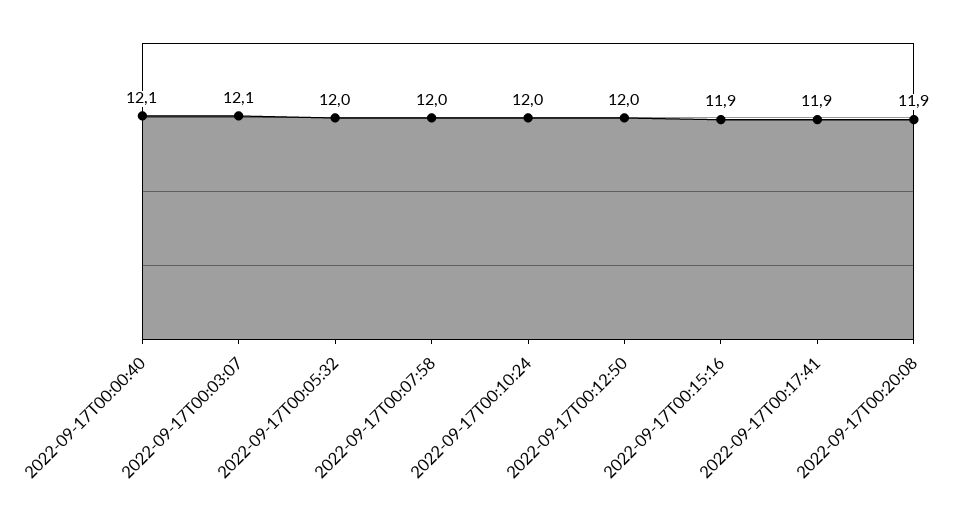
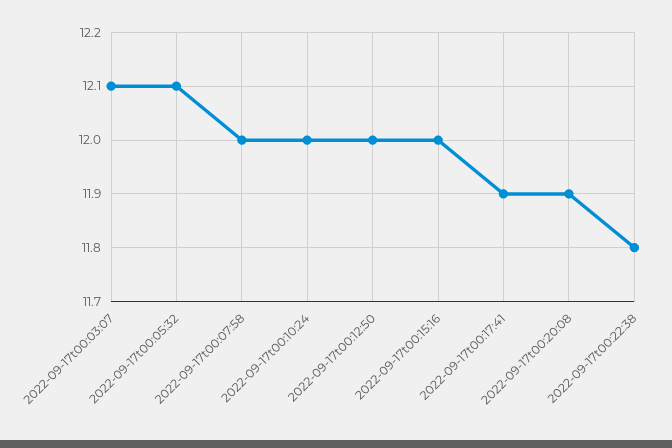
2022-09-17T00:00:40: 12.1 -> none
2022-09-17T00:05:32: 12 -> 12.1
2022-09-17T00:15:16: 11.9 -> 12
2022-09-17t00:22:38: none -> 11.8

